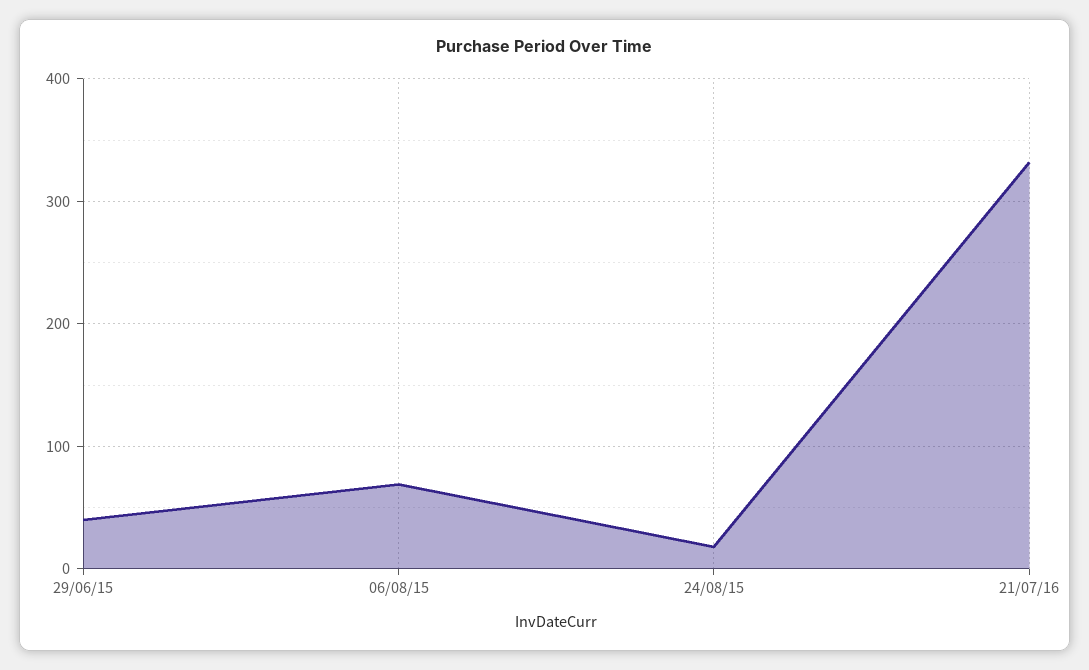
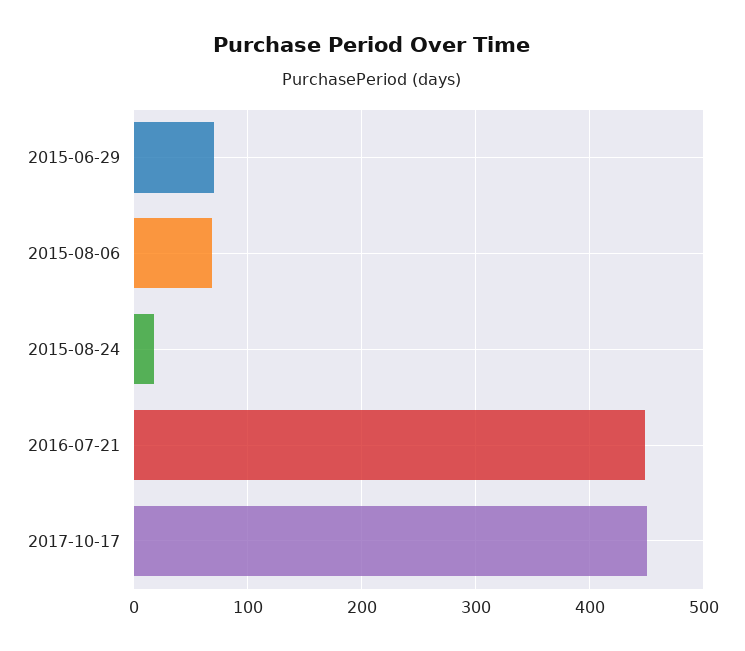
29/06/15: 40 -> 70
21/07/16: 330 -> 450
2017-10-17: none -> 450

